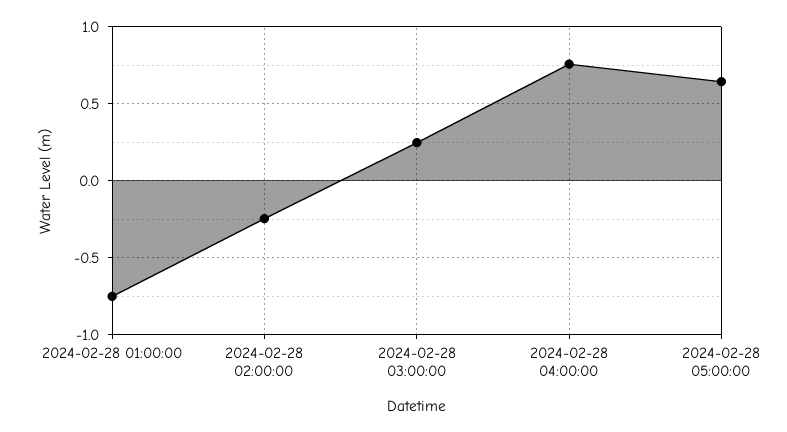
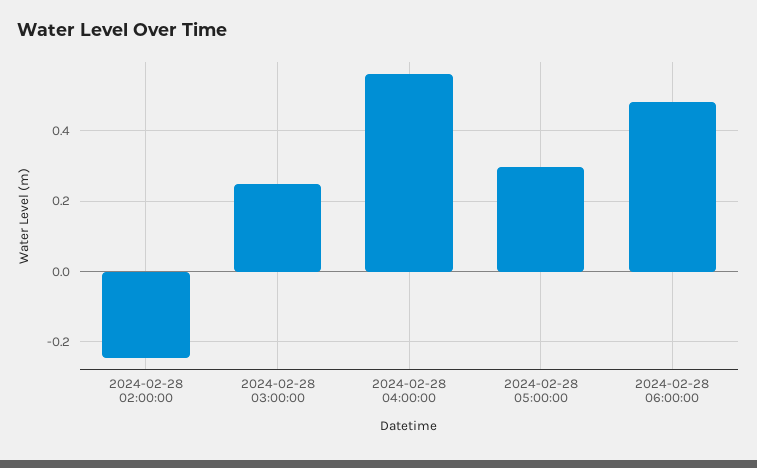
2024-02-28 01:00:00: -0.75 -> none
2024-02-28 04:00:00: 0.75 -> 0.56
2024-02-28 05:00:00: 0.65 -> 0.3
2024-02-28 06:00:00: none -> 0.48

